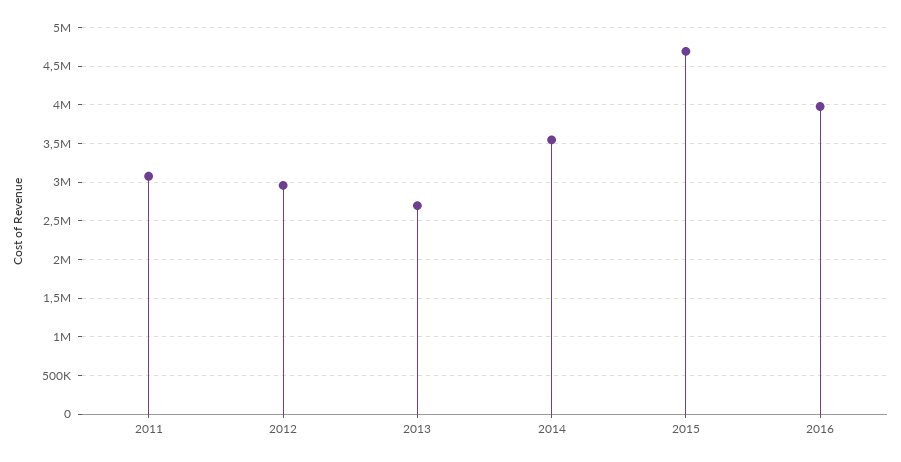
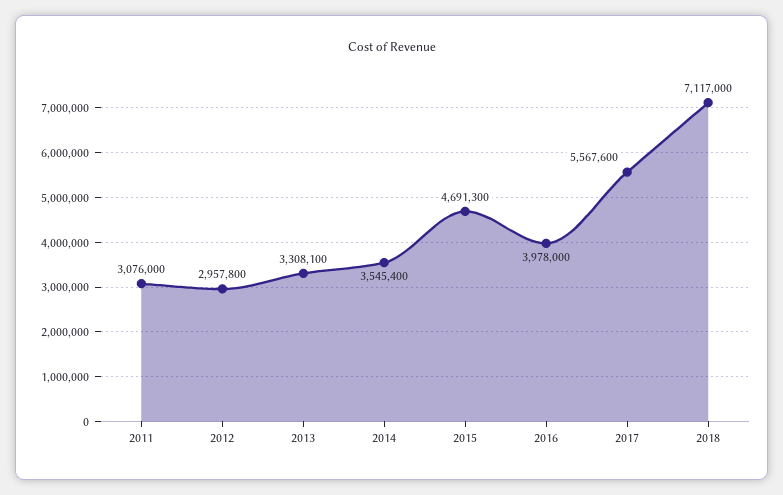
2013: 2700000 -> 3308100
2017: none -> 5567600
2018: none -> 7117000

